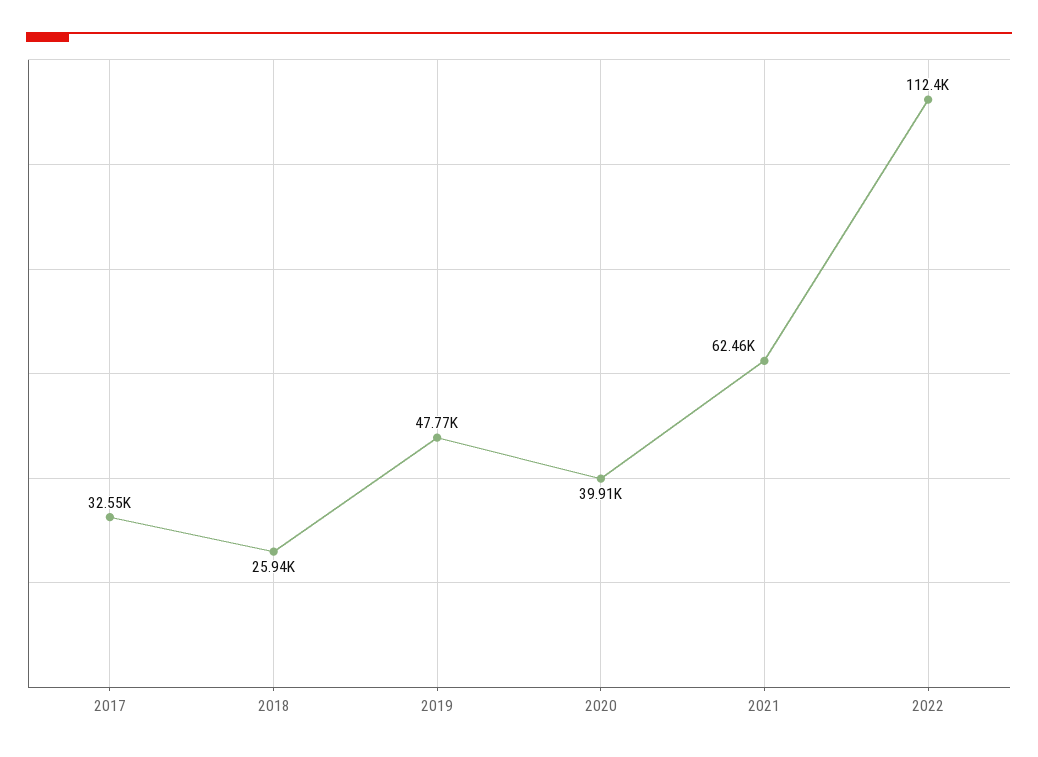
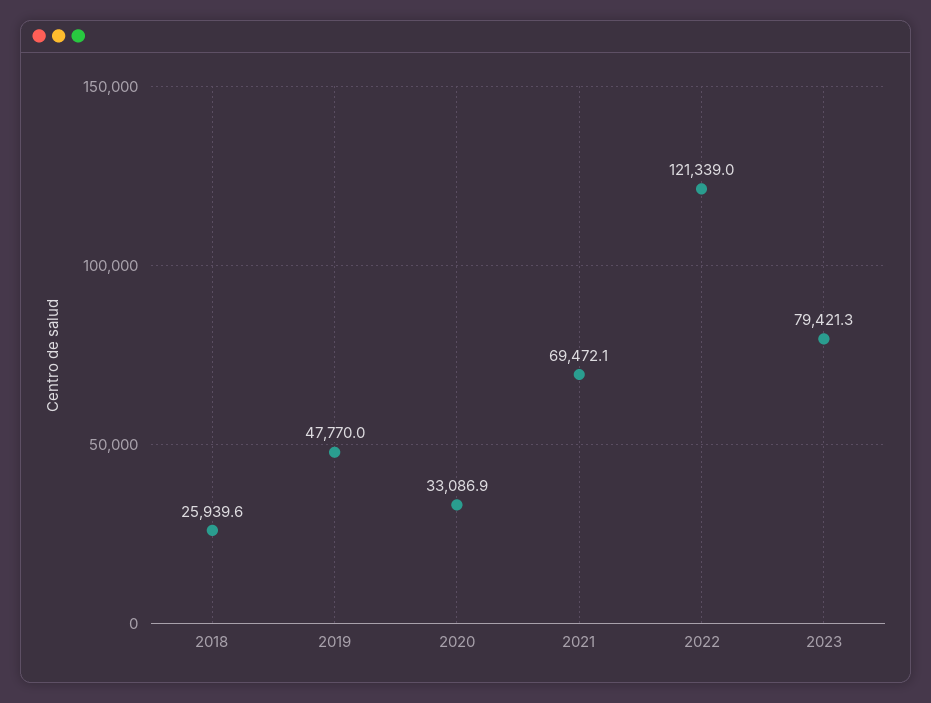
2017: 32550 -> none
2020: 39910 -> 33086.9
2021: 62460 -> 69472.1
2022: 112400 -> 121339
2023: none -> 79421.3

